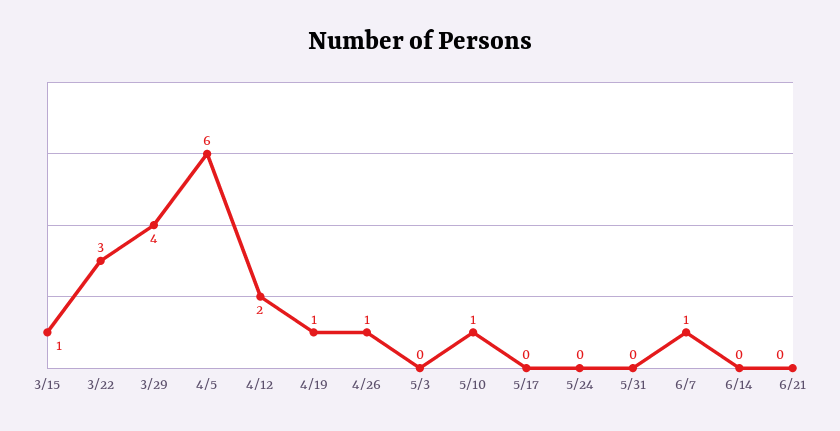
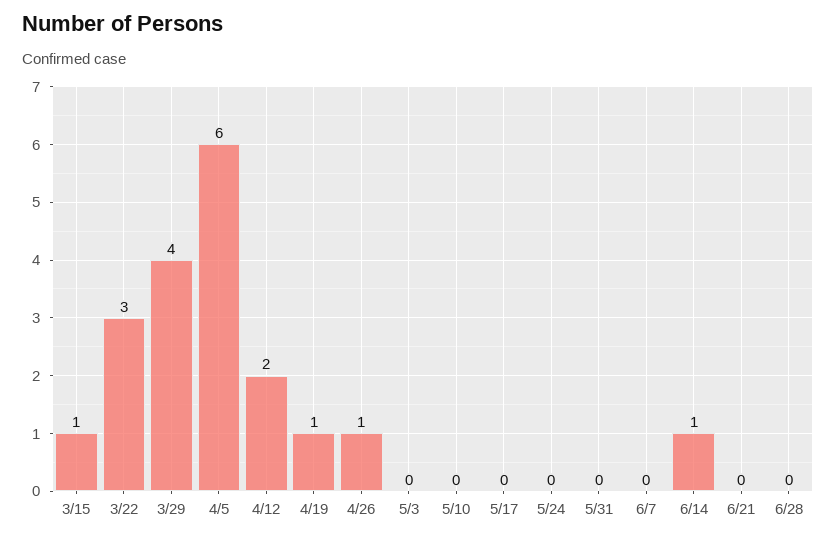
5/10: 1 -> 0
6/7: 1 -> 0
6/14: 0 -> 1
6/28: none -> 0

